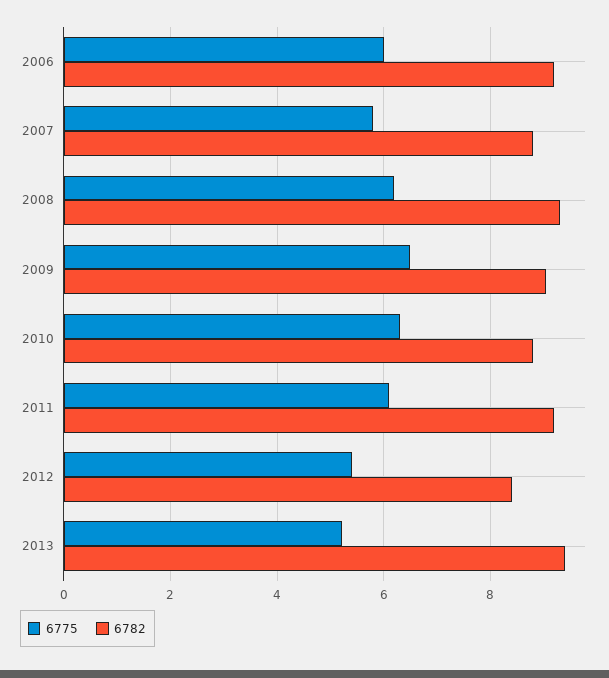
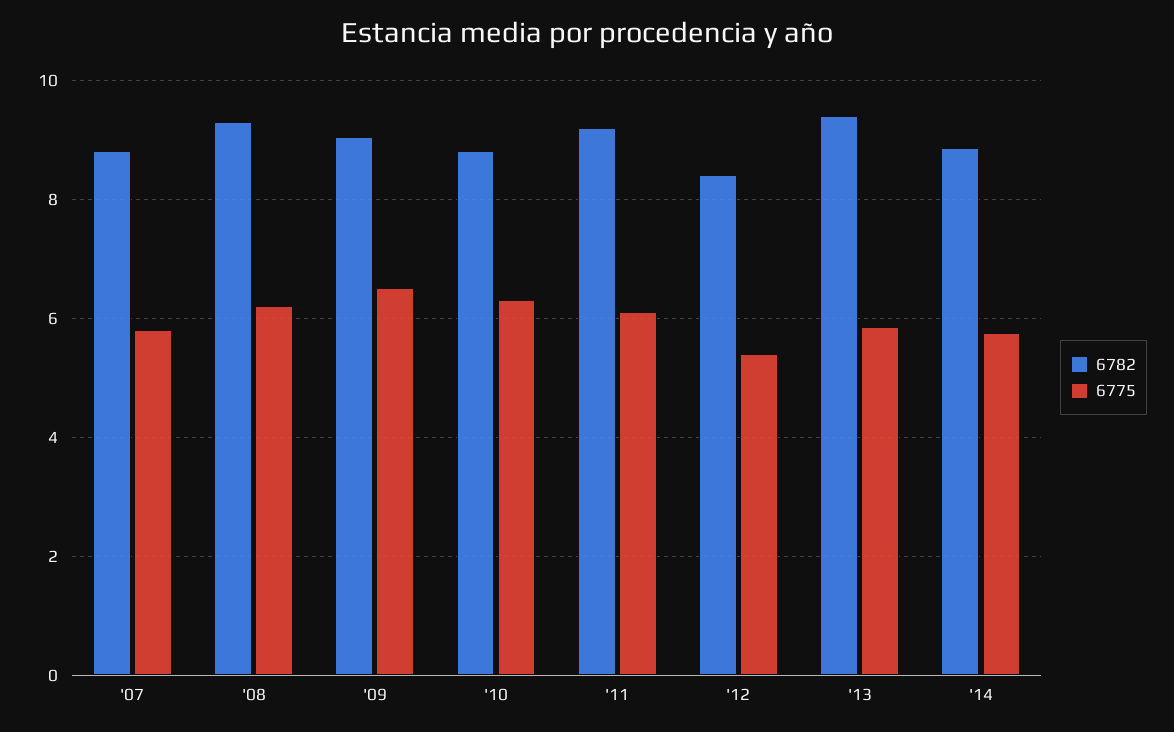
6775, 2006: 6 -> none
6782, 2006: 9.2 -> none
6775, 2013: 5.2 -> 5.8
6782, '14: none -> 8.8
6775, '14: none -> 5.8

